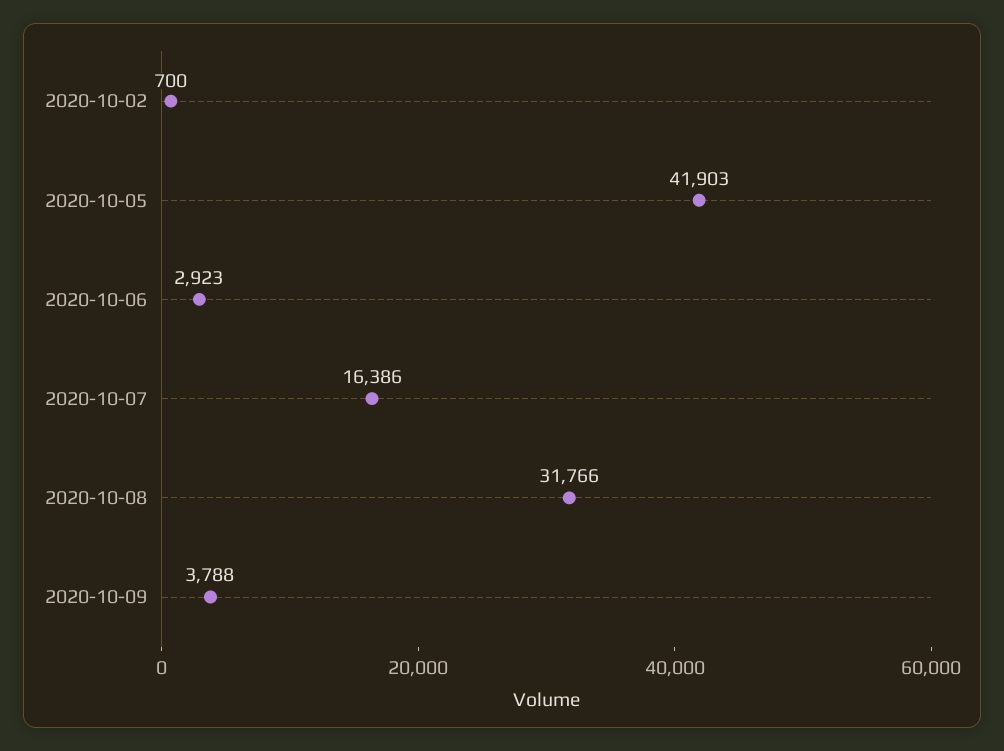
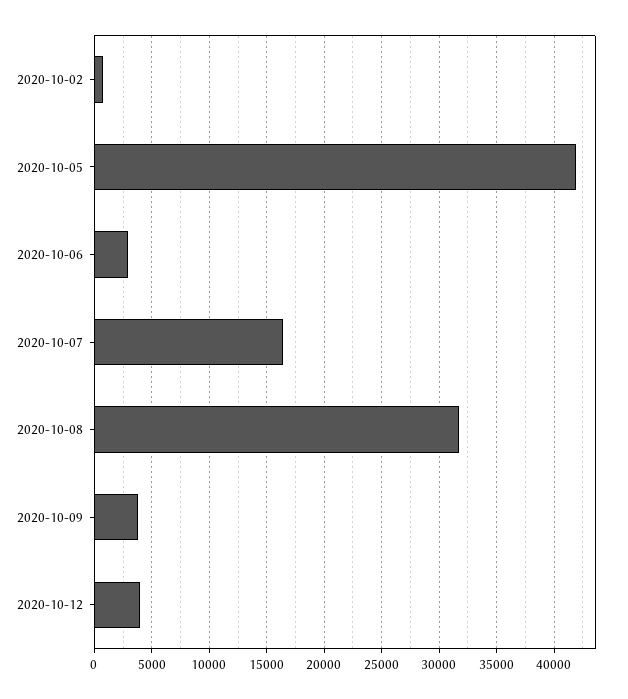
2020-10-12: none -> 4000

